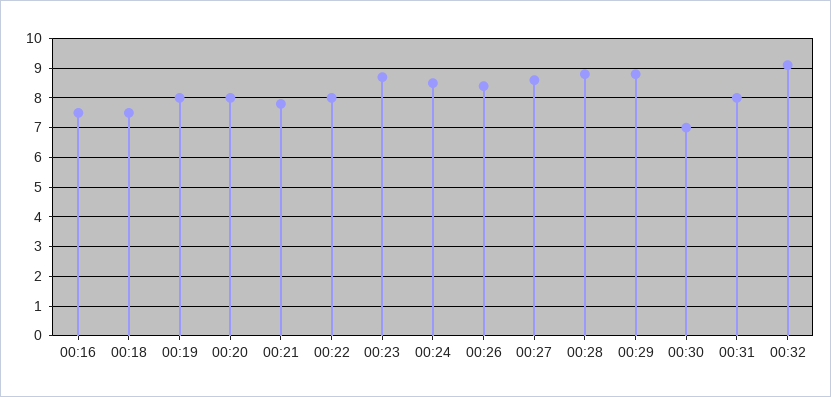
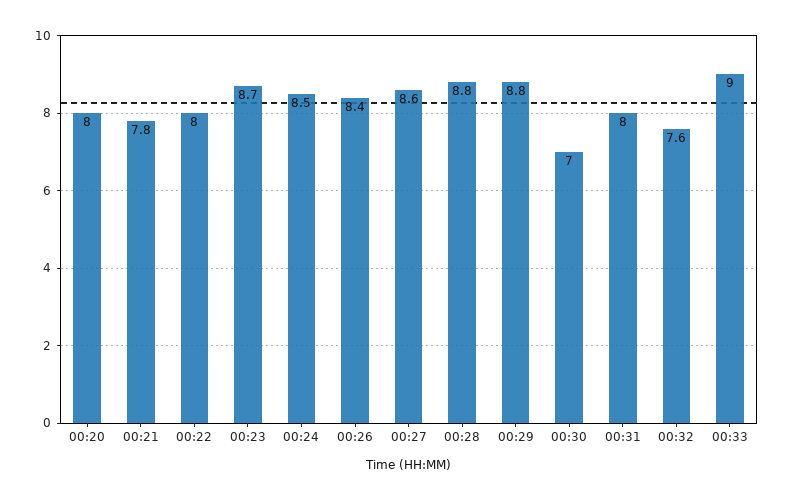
00:16: 7.5 -> none
00:18: 7.5 -> none
00:19: 8 -> none
00:32: 9 -> 7.6
00:33: none -> 9

